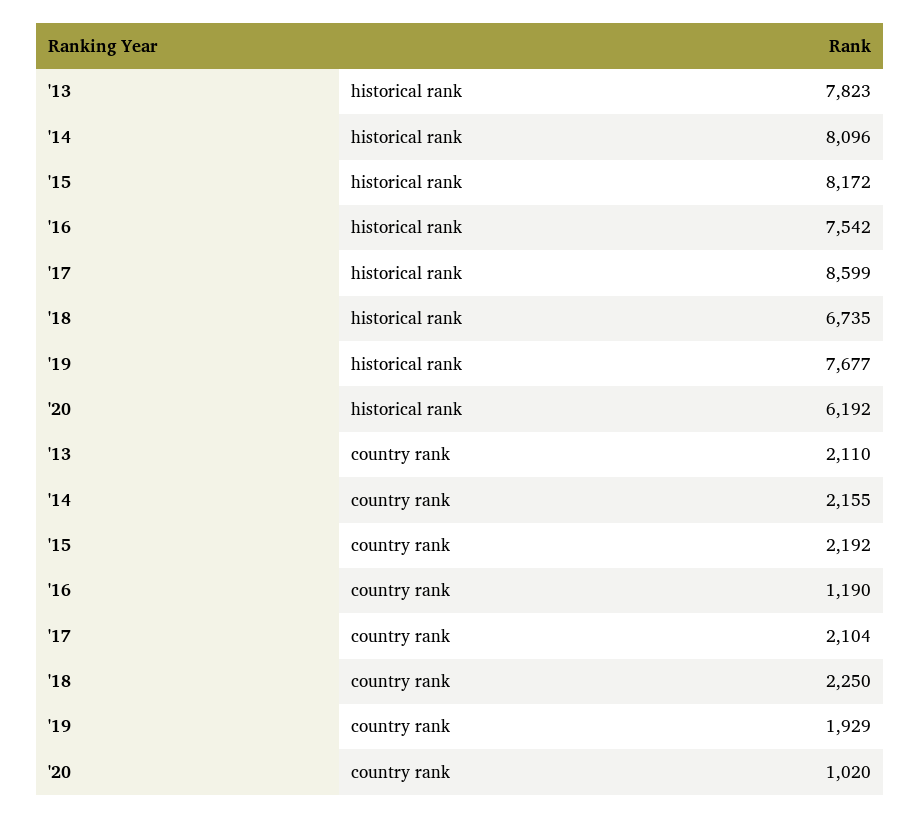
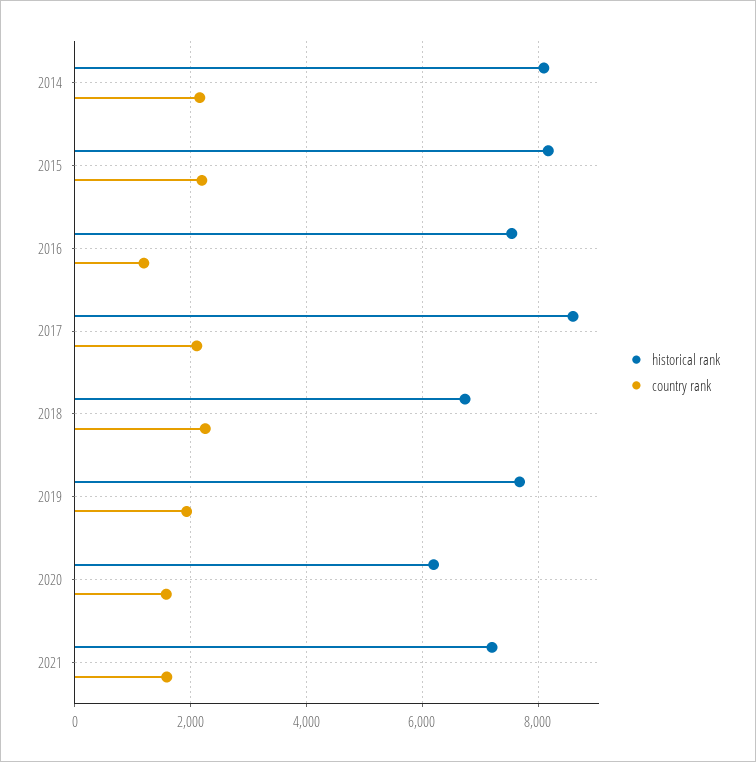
historical rank, '13: 7823 -> none
country rank, '13: 2110 -> none
country rank, '20: 1020 -> 1600
historical rank, 2021: none -> 7200
country rank, 2021: none -> 1600

